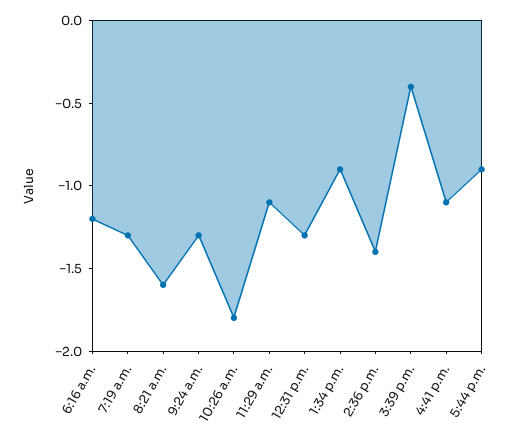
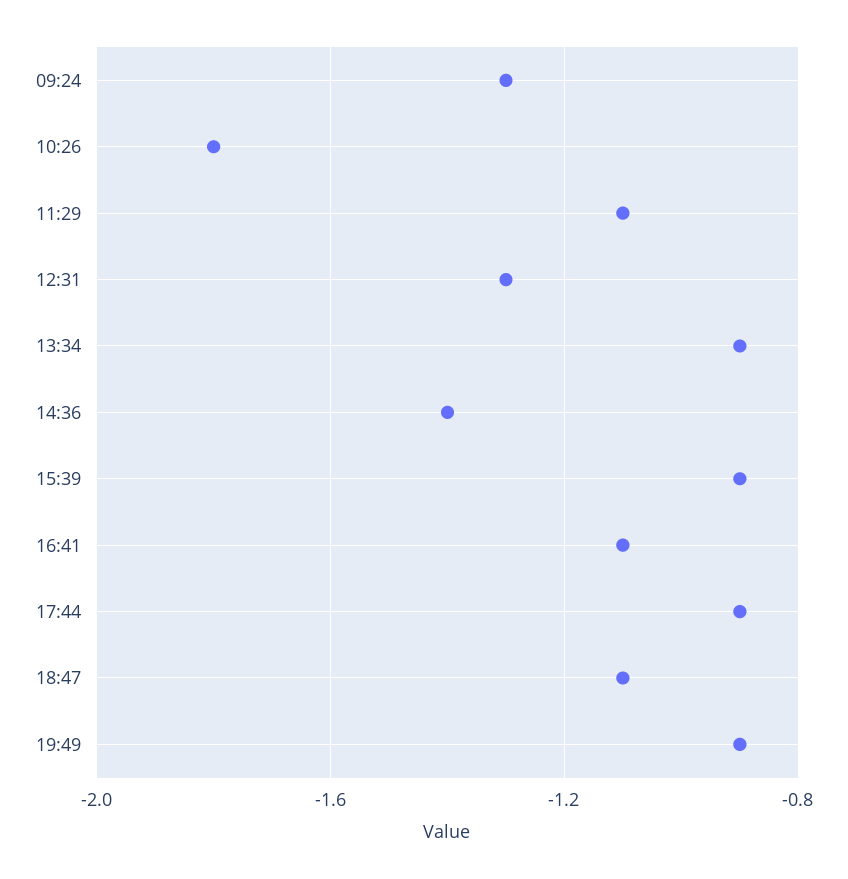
6:16 a.m.: -1.2 -> none
7:19 a.m.: -1.3 -> none
8:21 a.m.: -1.6 -> none
3:39 p.m.: -0.4 -> -0.9
18:47: none -> -1.1
19:49: none -> -0.9

